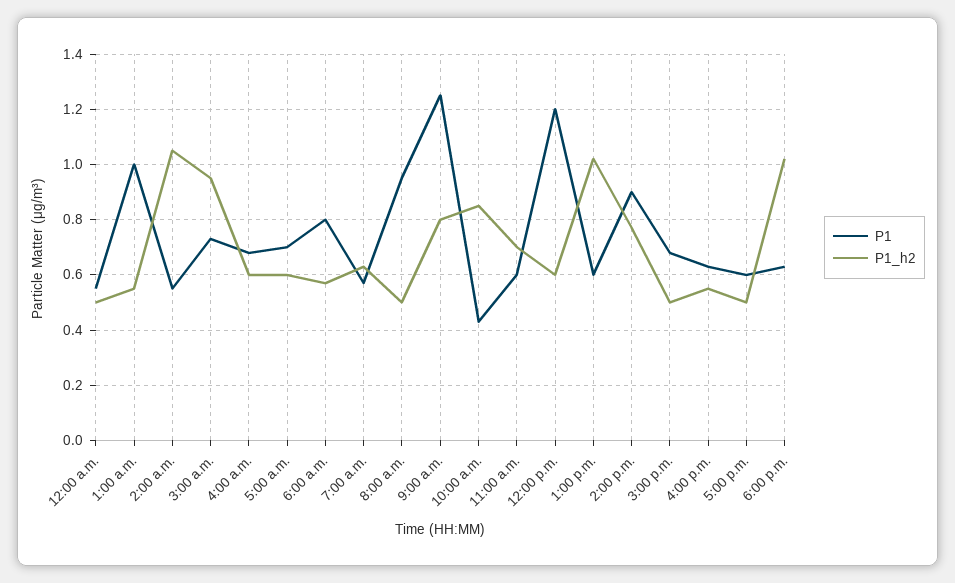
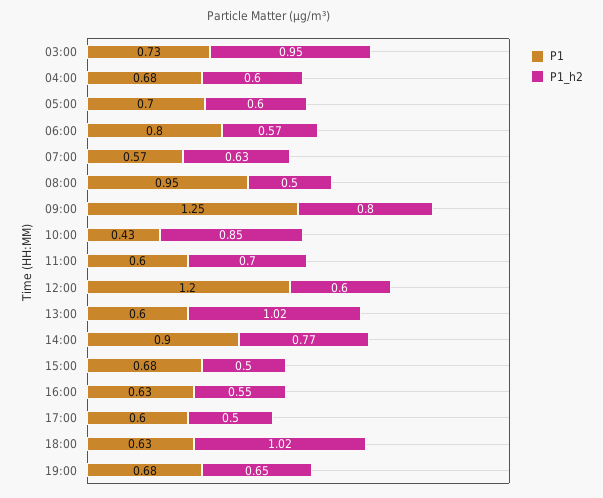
P1, 12:00 a.m.: 0.55 -> none
P1_h2, 12:00 a.m.: 0.5 -> none
P1, 1:00 a.m.: 1 -> none
P1_h2, 1:00 a.m.: 0.55 -> none
P1, 2:00 a.m.: 0.55 -> none
P1_h2, 2:00 a.m.: 1.05 -> none
P1, 19:00: none -> 0.68
P1_h2, 19:00: none -> 0.65

